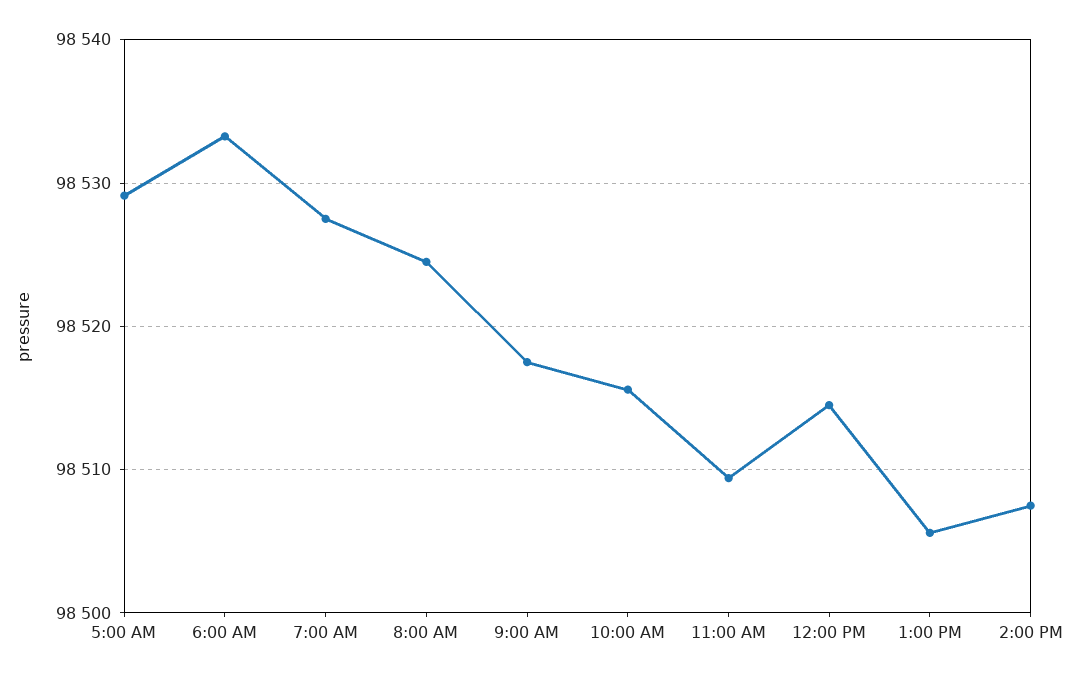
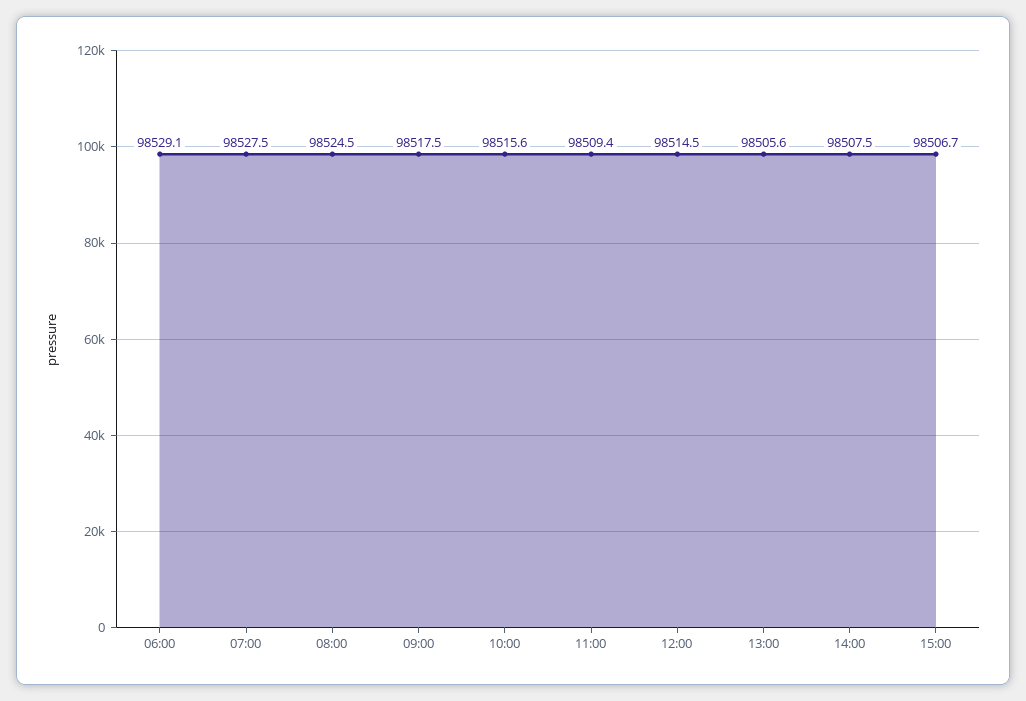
5:00 AM: 98529 -> none
6:00 AM: 98533 -> 98529.1
15:00: none -> 98506.7

